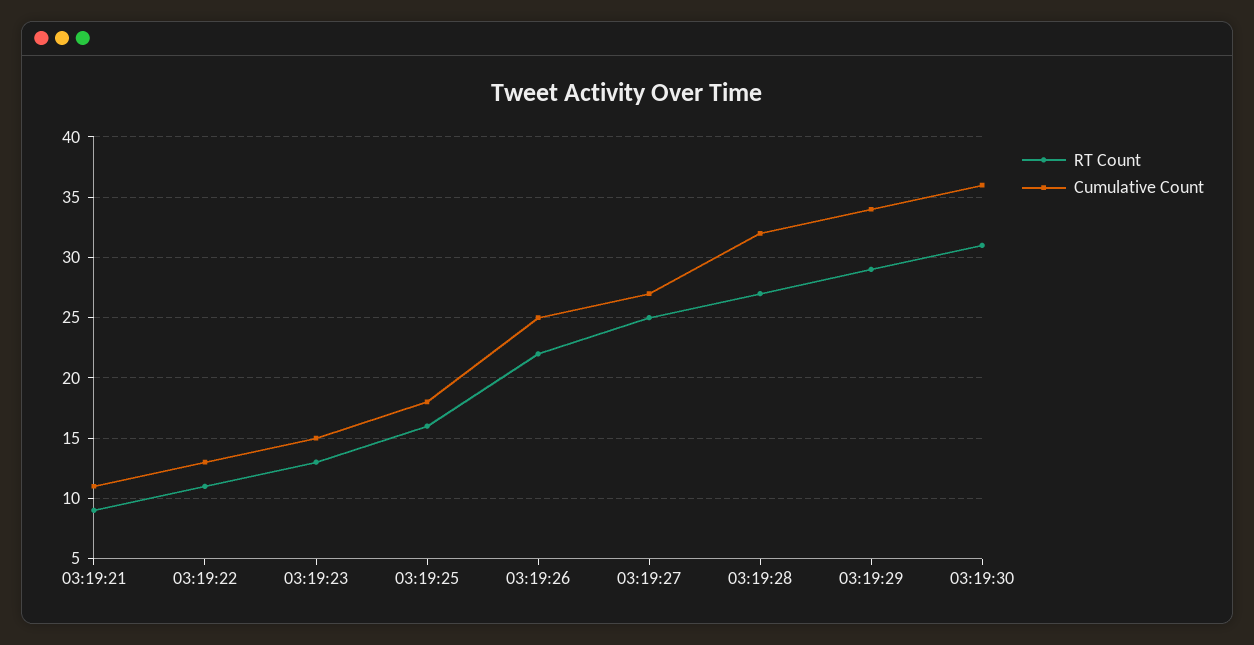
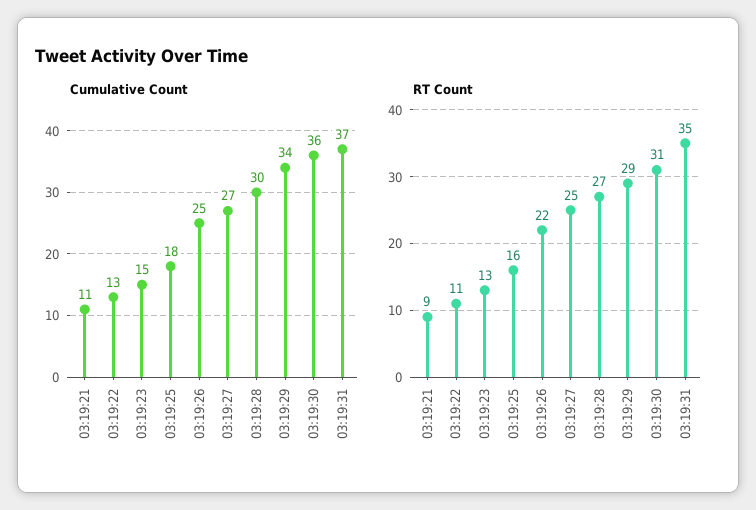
Cumulative Count, 03:19:28: 32 -> 30
Cumulative Count, 03:19:31: none -> 37
RT Count, 03:19:31: none -> 35

